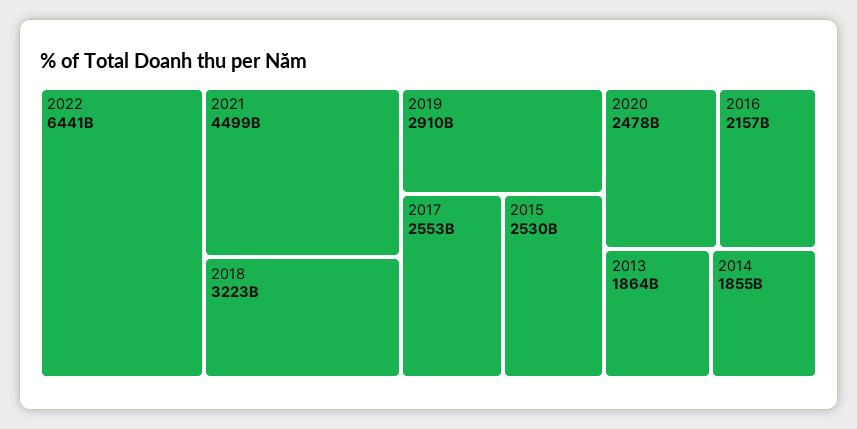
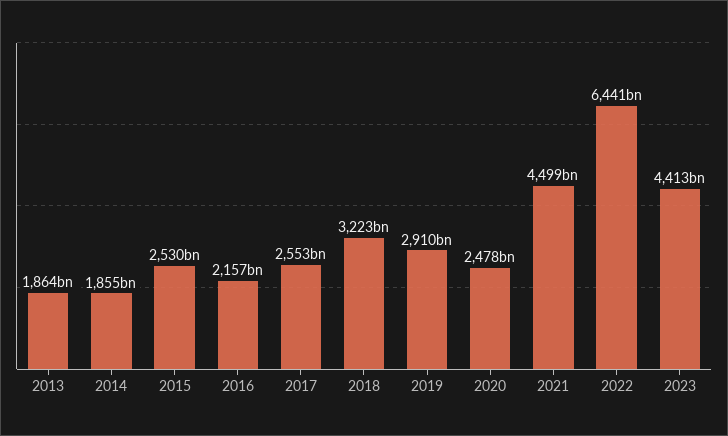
2023: none -> 4413000000000

